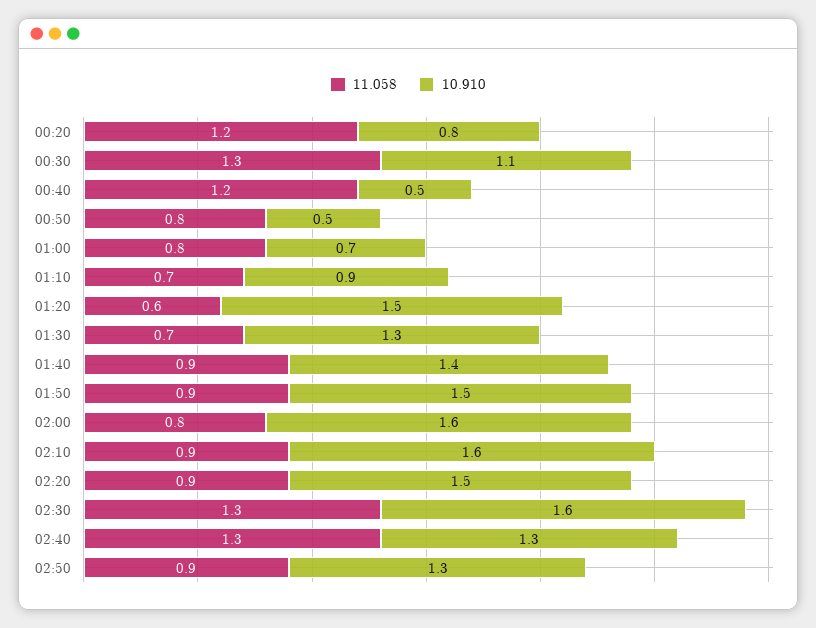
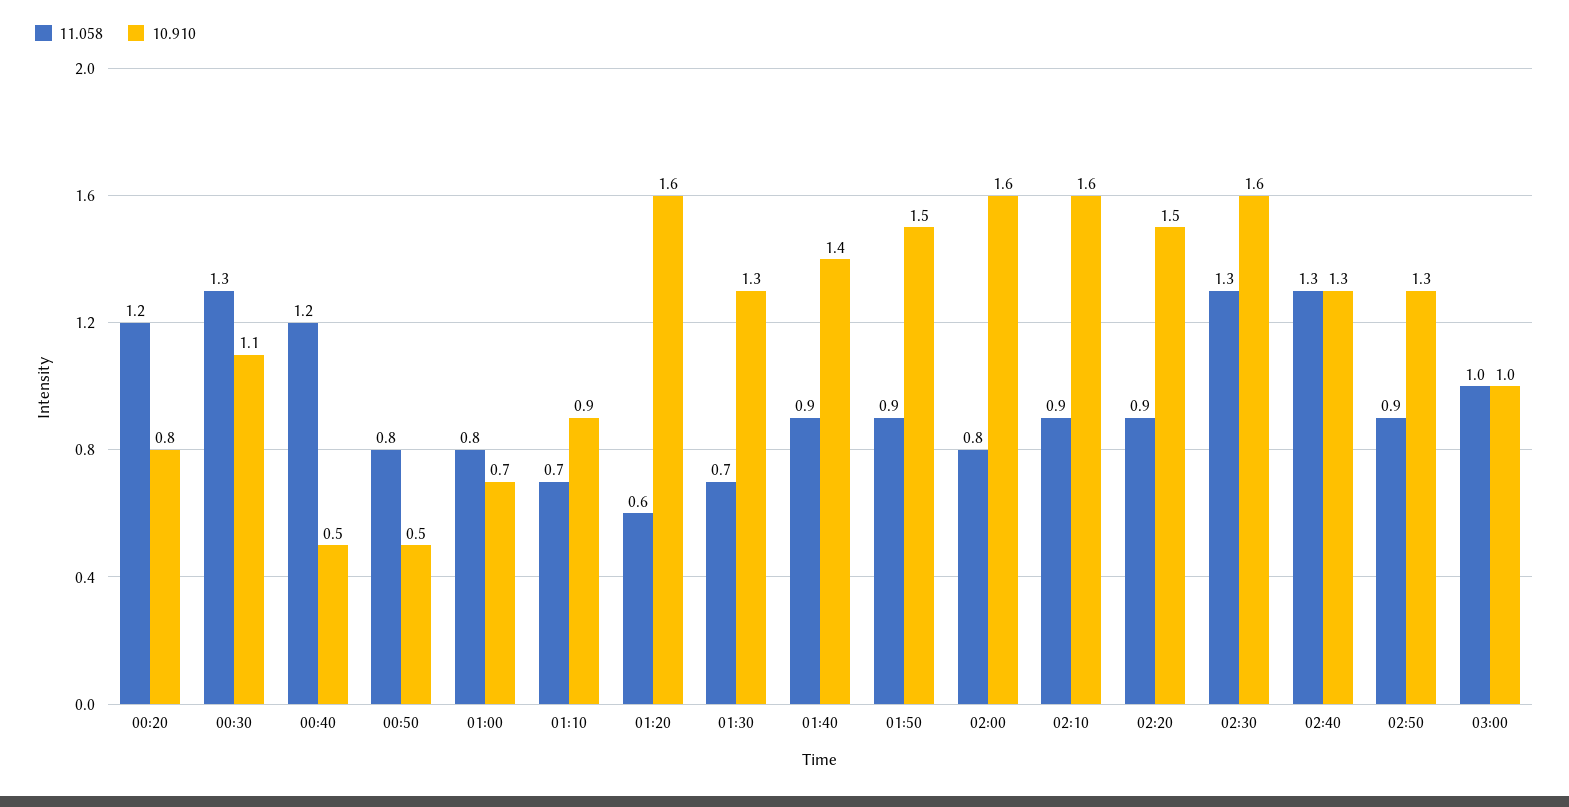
10.910, 01:20: 1.5 -> 1.6
11.058, 03:00: none -> 1
10.910, 03:00: none -> 1

